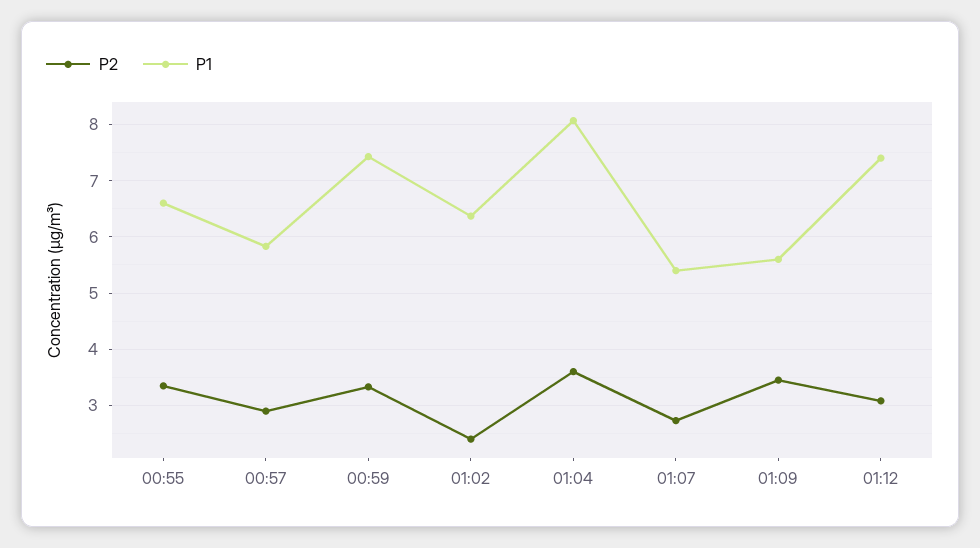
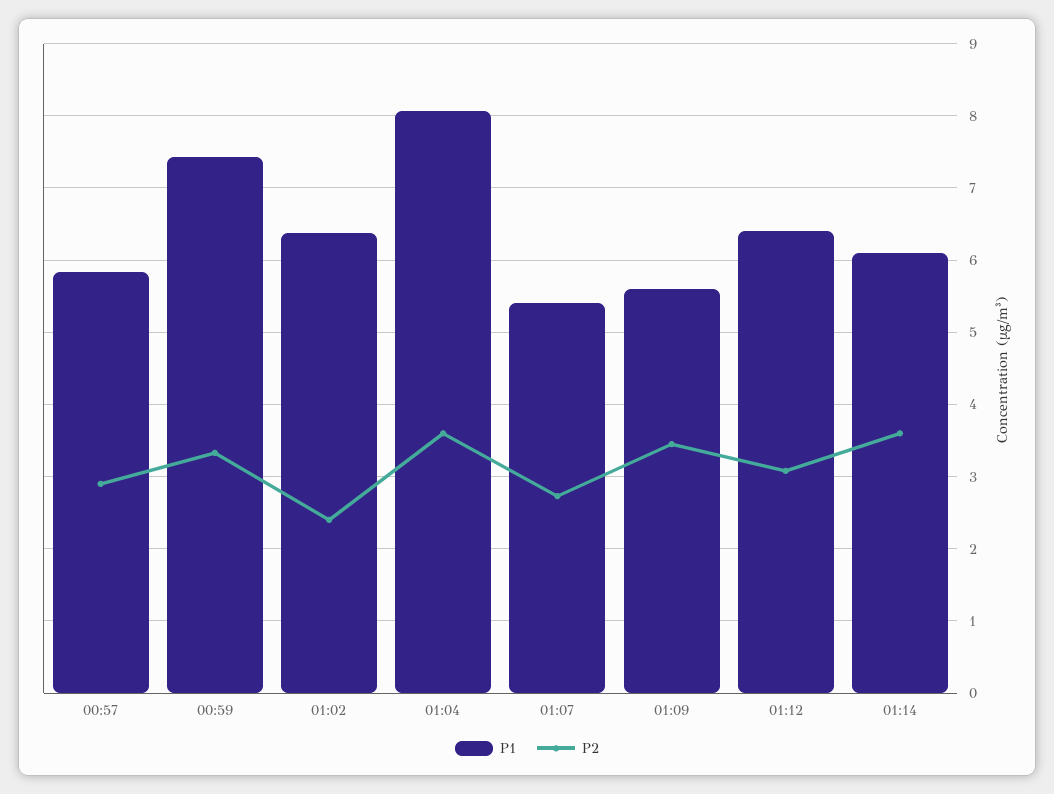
P2, 00:55: 3.4 -> none
P1, 00:55: 6.6 -> none
P1, 01:12: 7.4 -> 6.4
P1, 01:14: none -> 6.1
P2, 01:14: none -> 3.6

